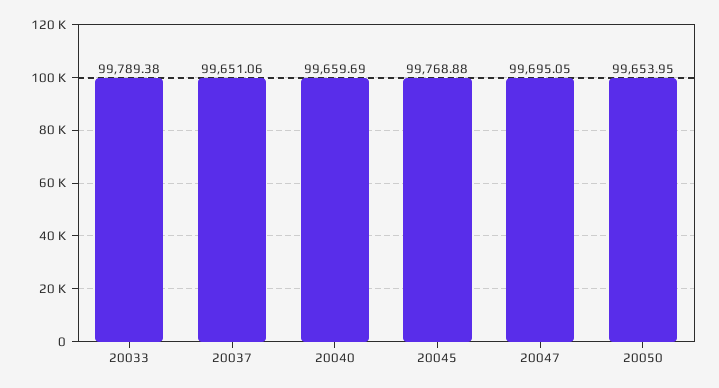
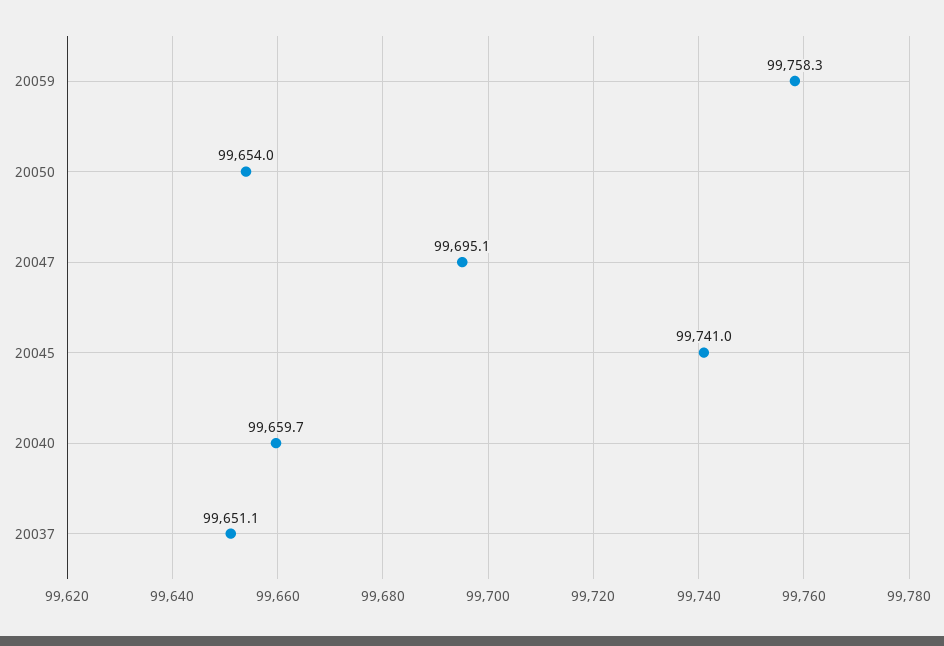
20033: 99789.38 -> none
20045: 99768.88 -> 99741
20059: none -> 99758.3

